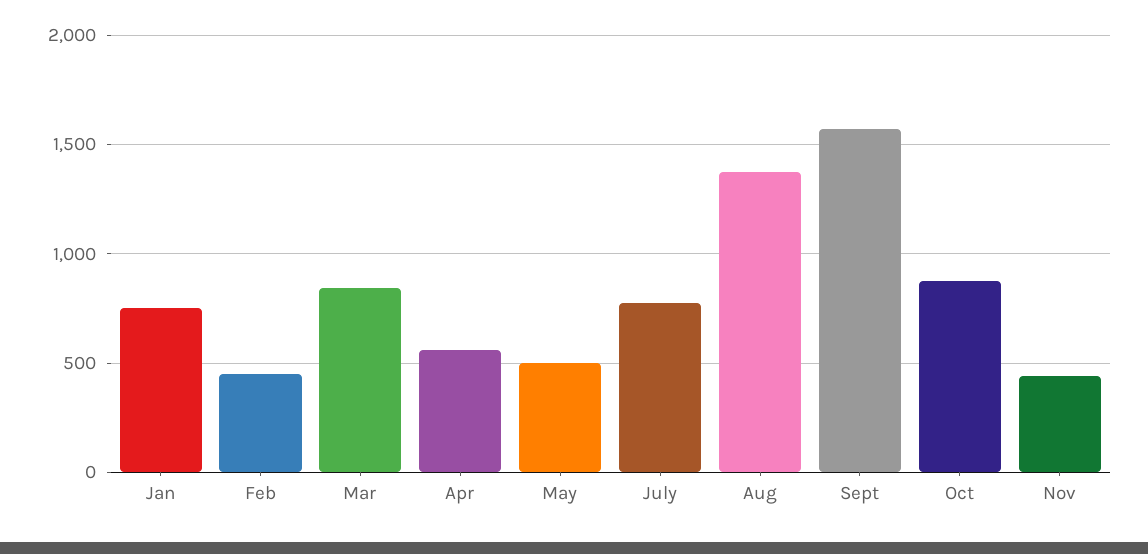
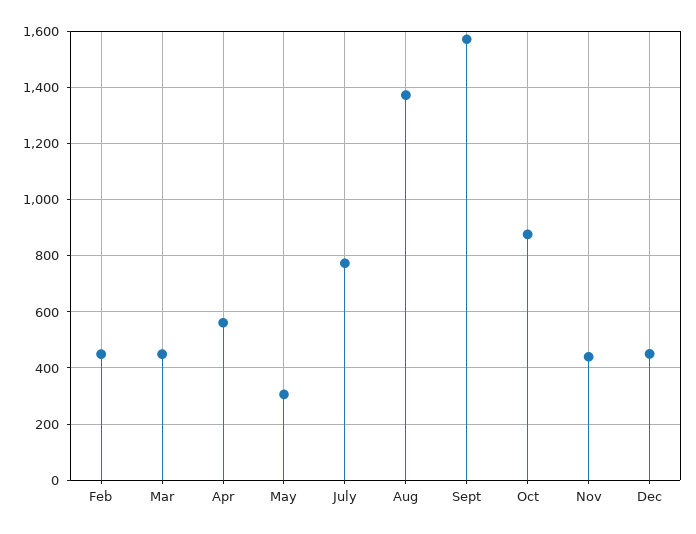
Jan: 750 -> none
Mar: 850 -> 450
May: 500 -> 300
Dec: none -> 450

